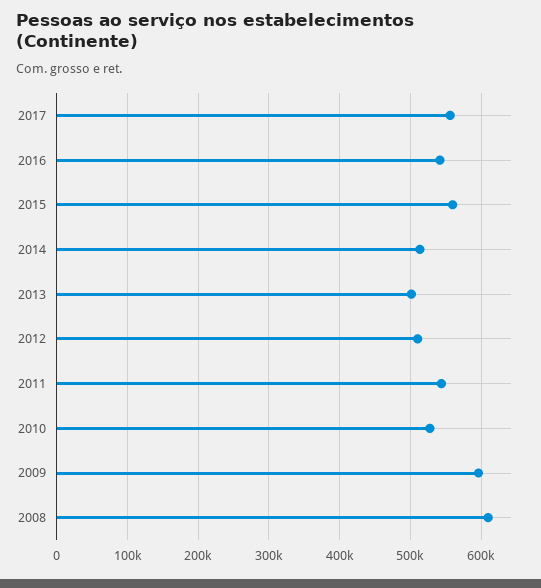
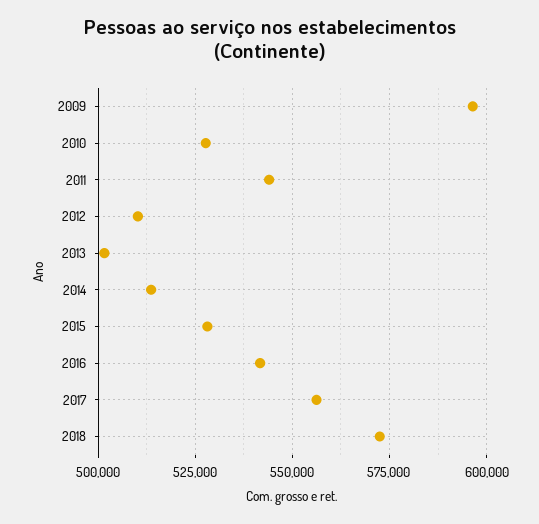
2015: 560000 -> 527500
2008: 610000 -> none
2018: none -> 572500

